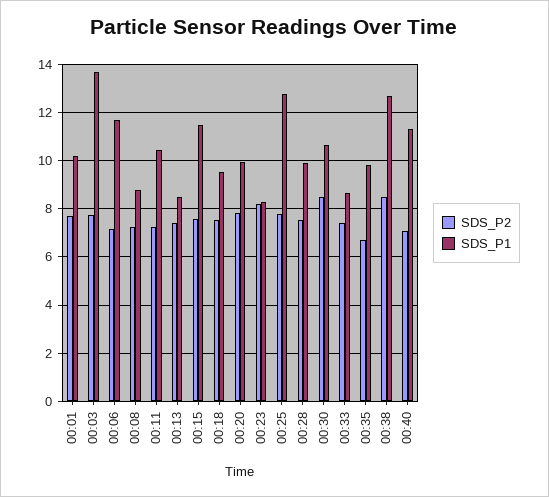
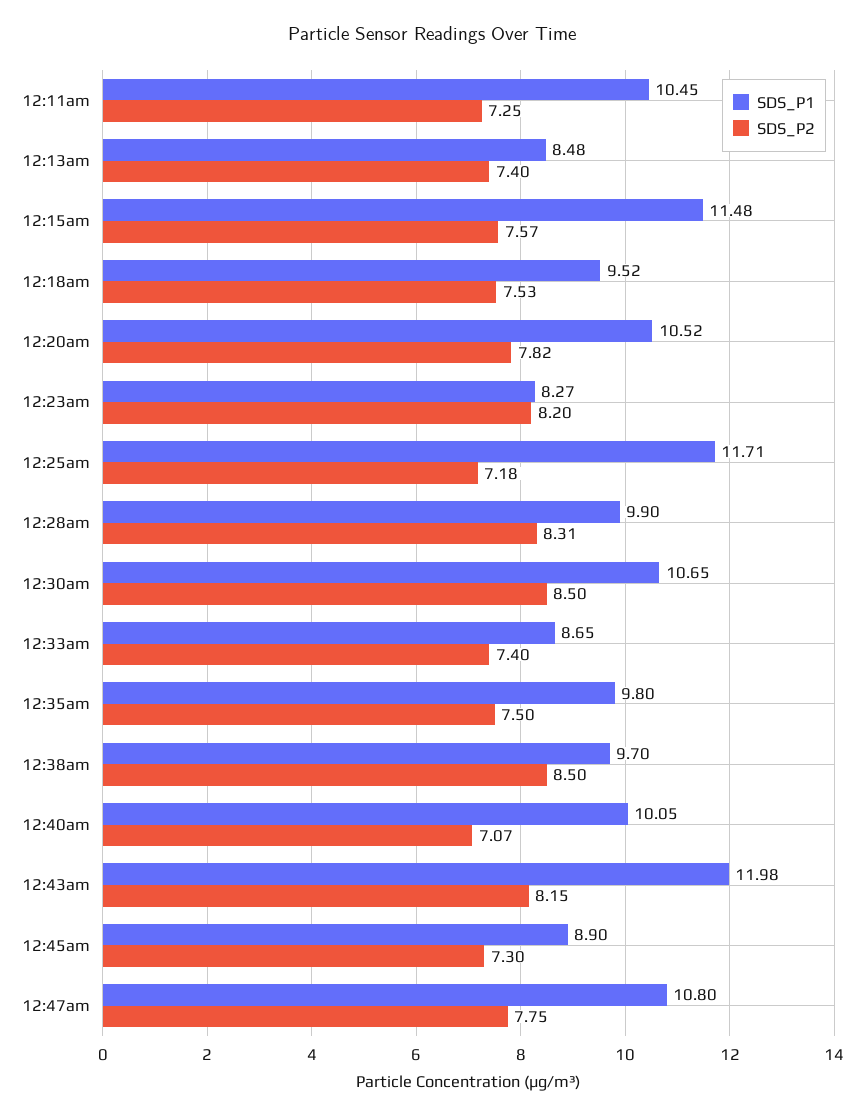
SDS_P2, 00:01: 7.75 -> none
SDS_P1, 00:01: 10.25 -> none
SDS_P2, 00:03: 7.75 -> none
SDS_P1, 00:03: 13.75 -> none
SDS_P2, 00:06: 7.25 -> none
SDS_P1, 00:06: 11.75 -> none
SDS_P2, 00:08: 7.25 -> none
SDS_P1, 00:08: 8.75 -> none
SDS_P1, 00:20: 10 -> 10.52
SDS_P2, 00:25: 7.75 -> 7.18
SDS_P1, 00:25: 12.75 -> 11.71
SDS_P2, 00:28: 7.5 -> 8.31
SDS_P2, 00:35: 6.75 -> 7.5
SDS_P1, 00:38: 12.75 -> 9.7
SDS_P1, 00:40: 11.25 -> 10.05
SDS_P1, 12:43am: none -> 11.98
SDS_P2, 12:43am: none -> 8.15
SDS_P1, 12:45am: none -> 8.9
SDS_P2, 12:45am: none -> 7.3
SDS_P1, 12:47am: none -> 10.8
SDS_P2, 12:47am: none -> 7.75

